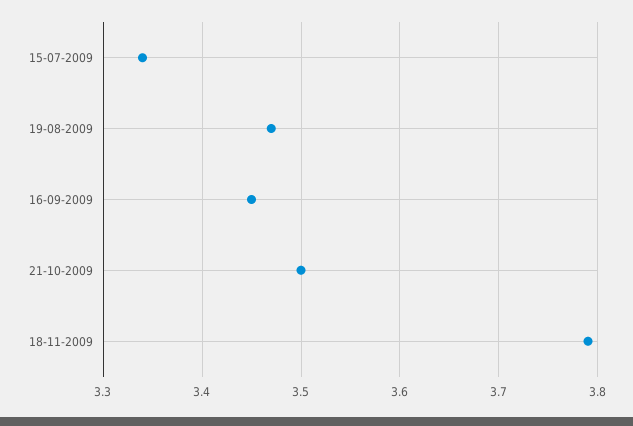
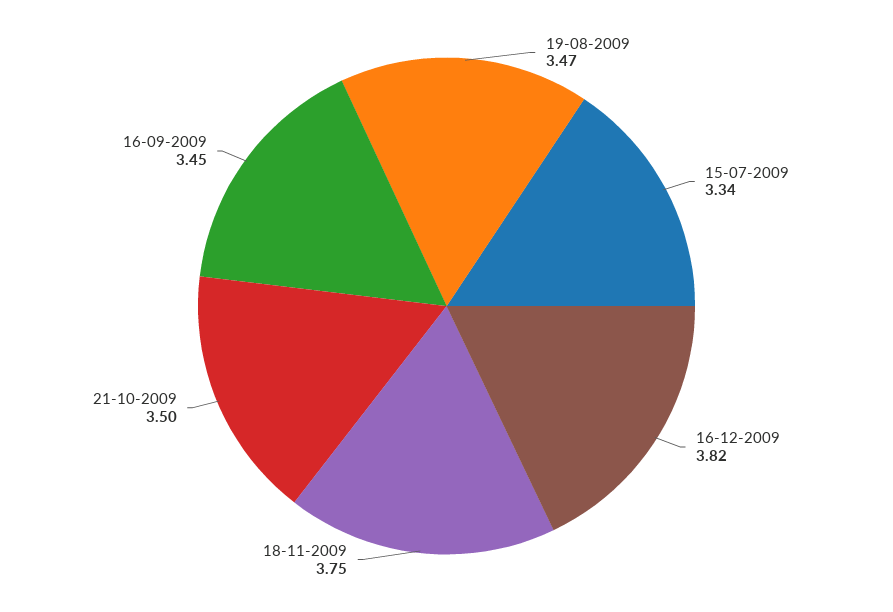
18-11-2009: 3.79 -> 3.75
16-12-2009: none -> 3.82

